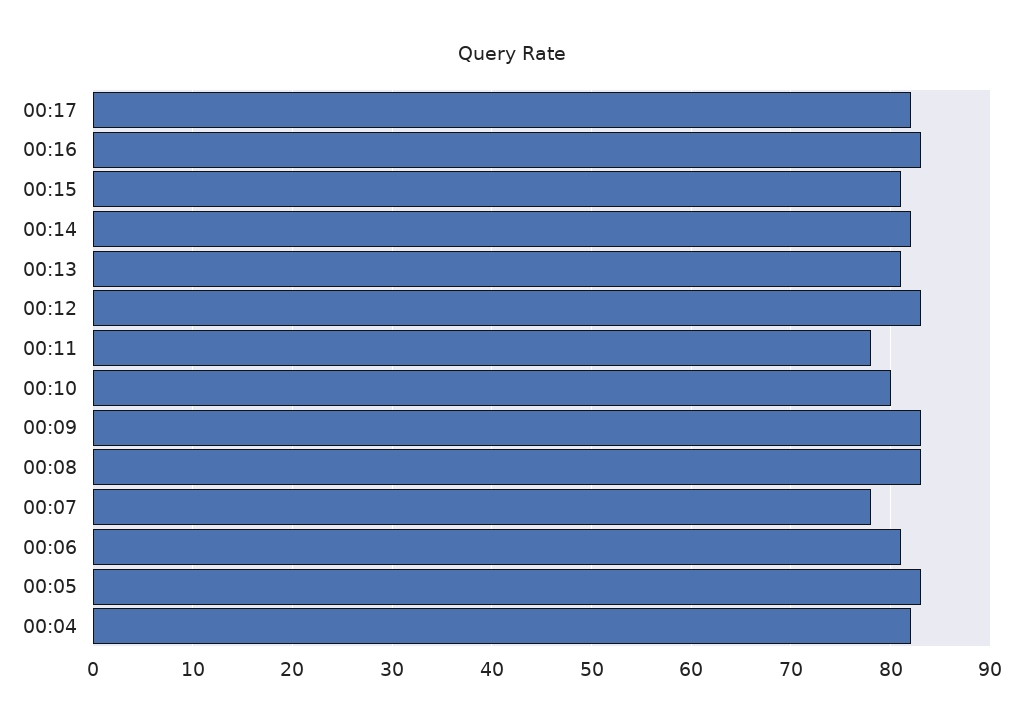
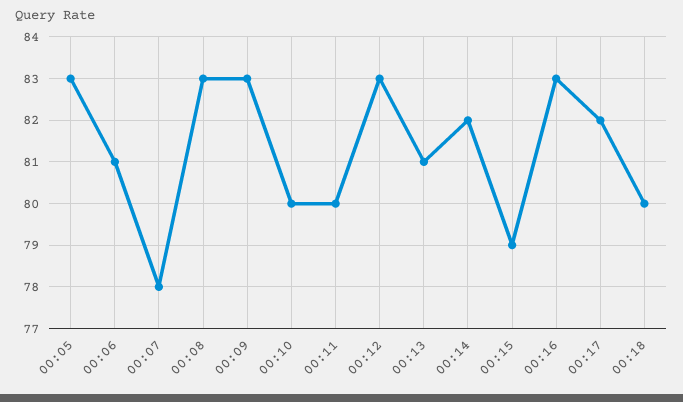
00:15: 81 -> 79
00:11: 78 -> 80
00:04: 82 -> none
00:18: none -> 80

